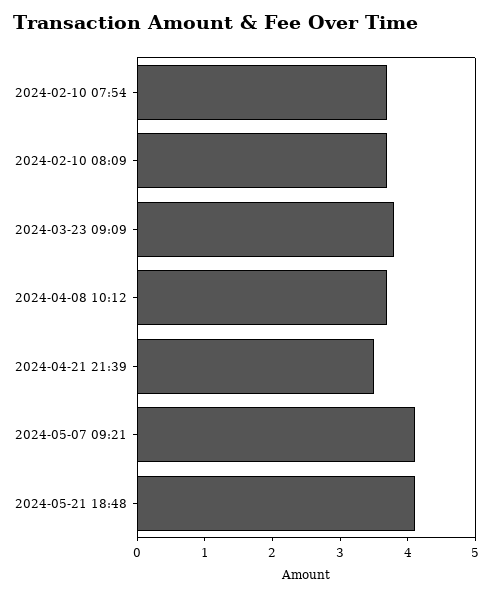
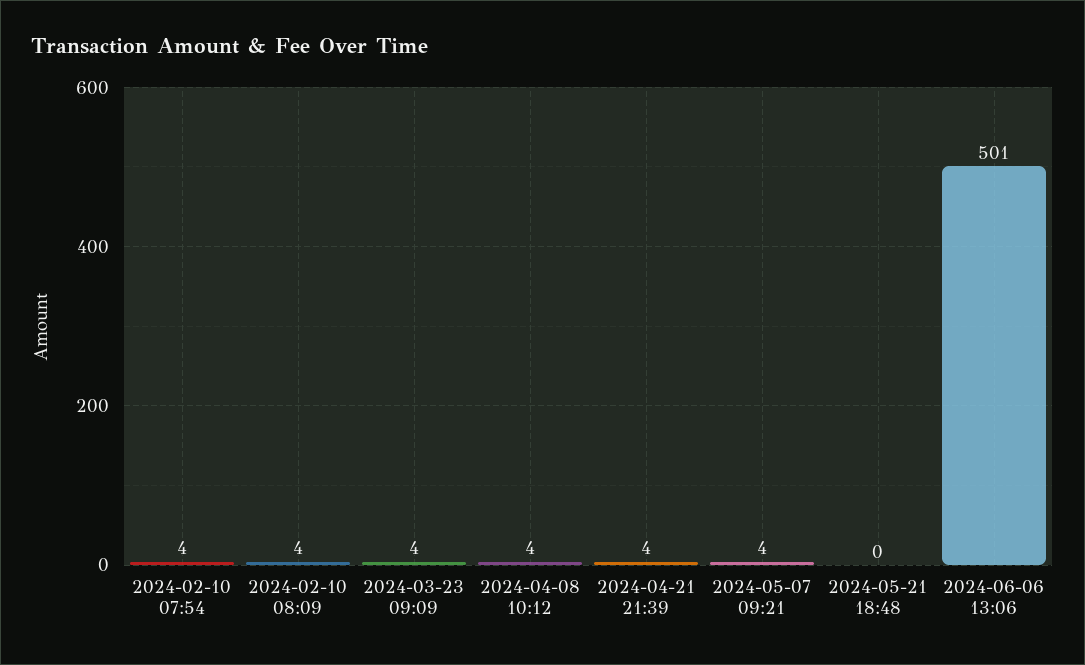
2024-05-21 18:48: 4 -> 0
2024-06-06 13:06: none -> 501

